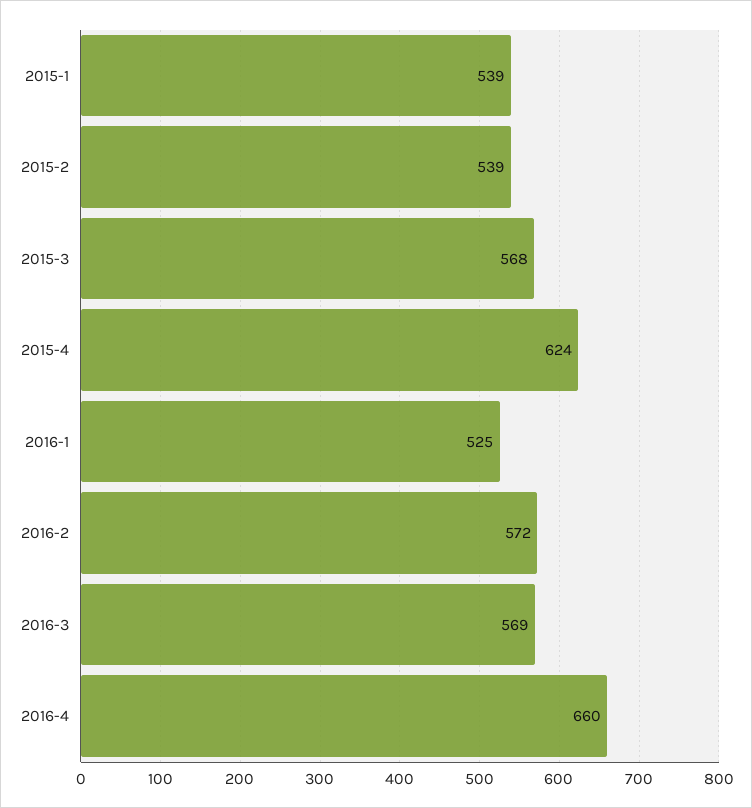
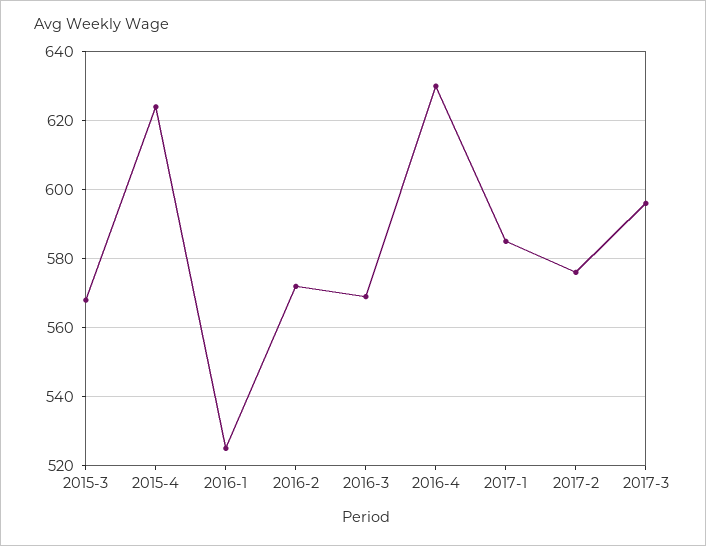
2015-1: 539 -> none
2015-2: 539 -> none
2016-4: 660 -> 630
2017-1: none -> 585
2017-2: none -> 575
2017-3: none -> 595

